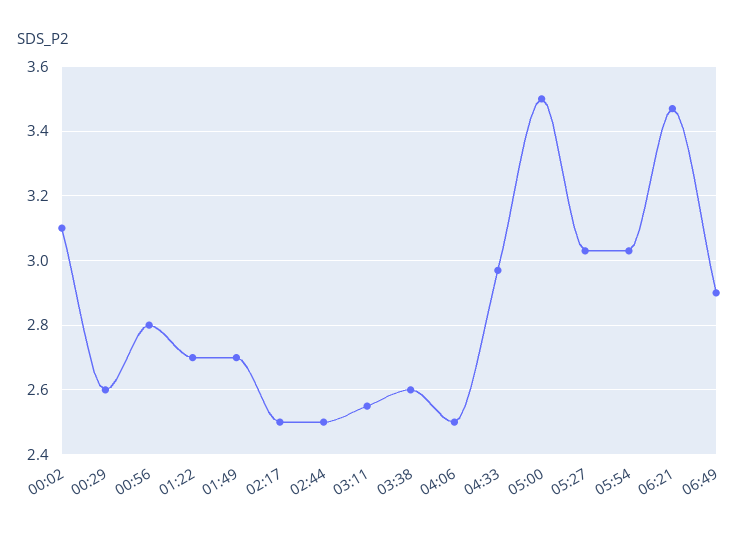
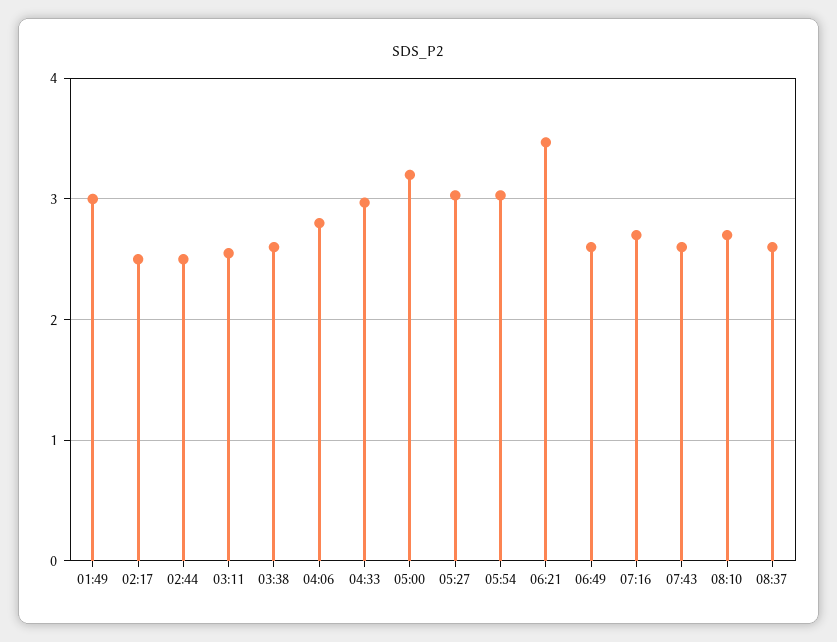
00:02: 3.1 -> none
00:29: 2.6 -> none
00:56: 2.8 -> none
01:22: 2.7 -> none
01:49: 2.7 -> 3
04:06: 2.5 -> 2.8
05:00: 3.5 -> 3.2
06:49: 2.9 -> 2.6
07:16: none -> 2.7
07:43: none -> 2.6
08:10: none -> 2.7
08:37: none -> 2.6

